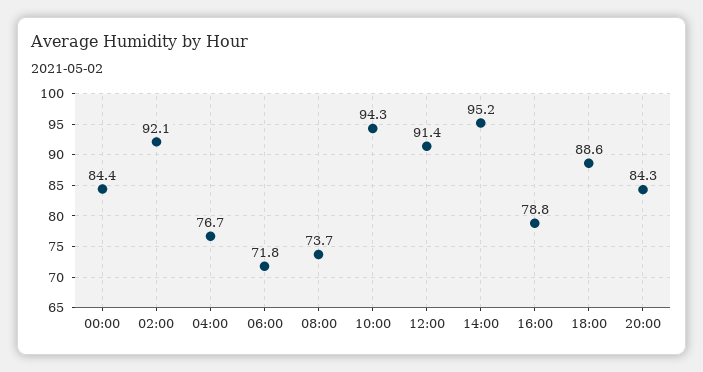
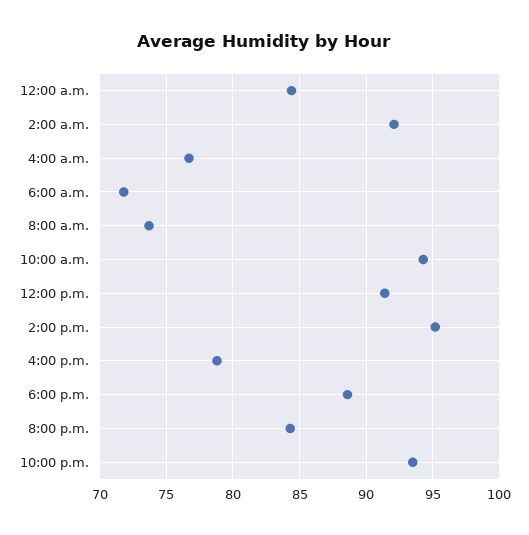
10:00 p.m.: none -> 93.5

